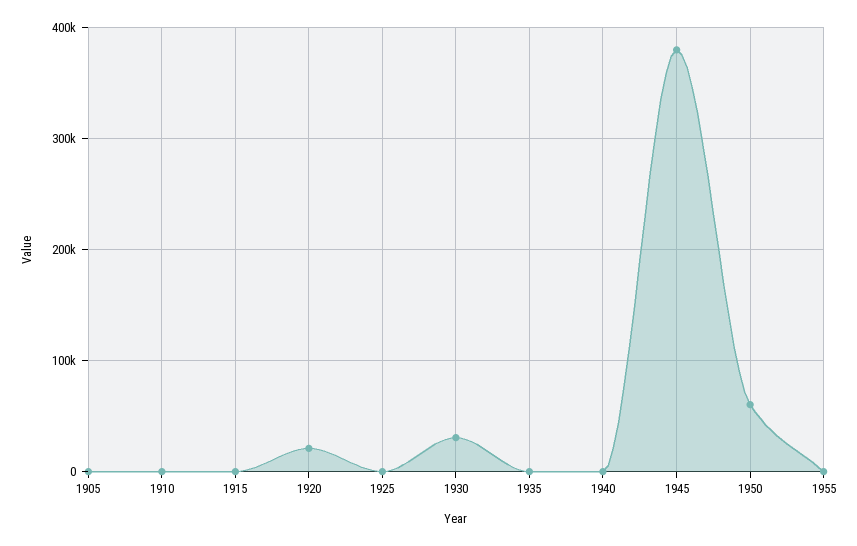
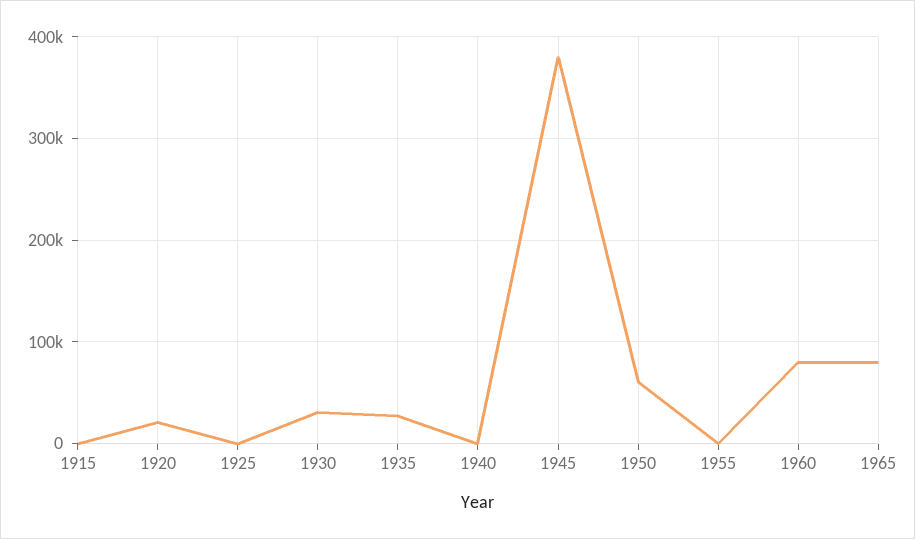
1905: 0 -> none
1910: 0 -> none
1935: 0 -> 30000
1960: none -> 80000
1965: none -> 80000

